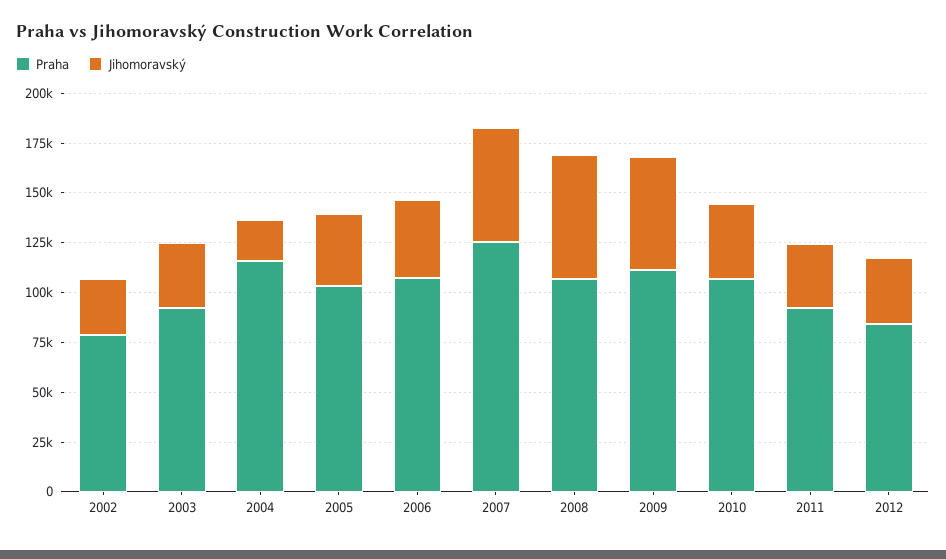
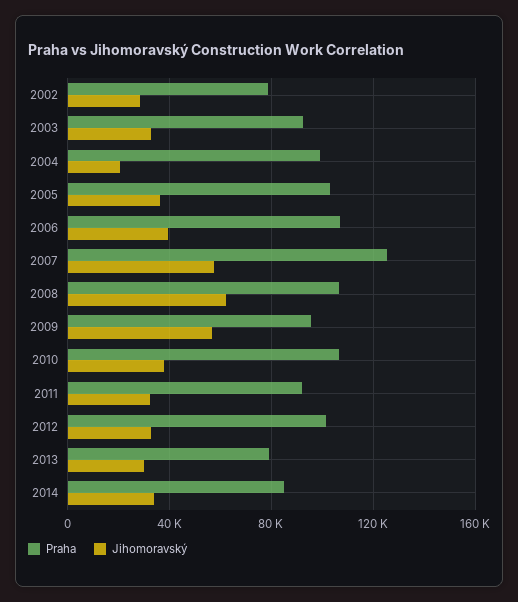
Praha, 2004: 115000 -> 100000
Praha, 2009: 110000 -> 95000
Praha, 2012: 85000 -> 100000
Praha, 2013: none -> 80000
Jihomoravský, 2013: none -> 30000
Praha, 2014: none -> 85000
Jihomoravský, 2014: none -> 35000

